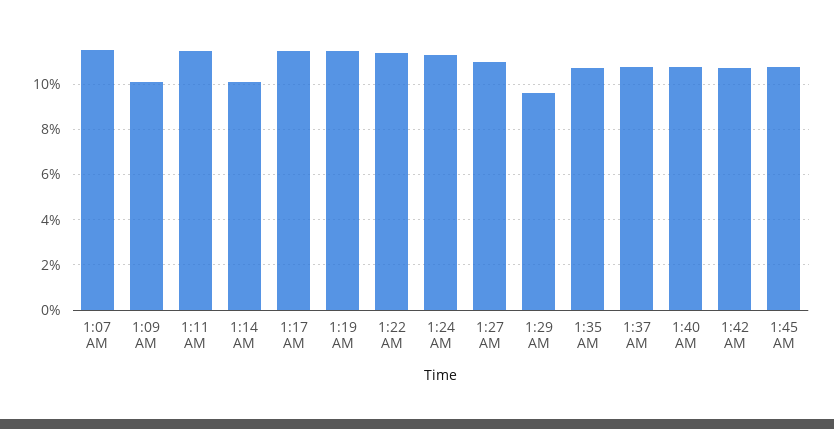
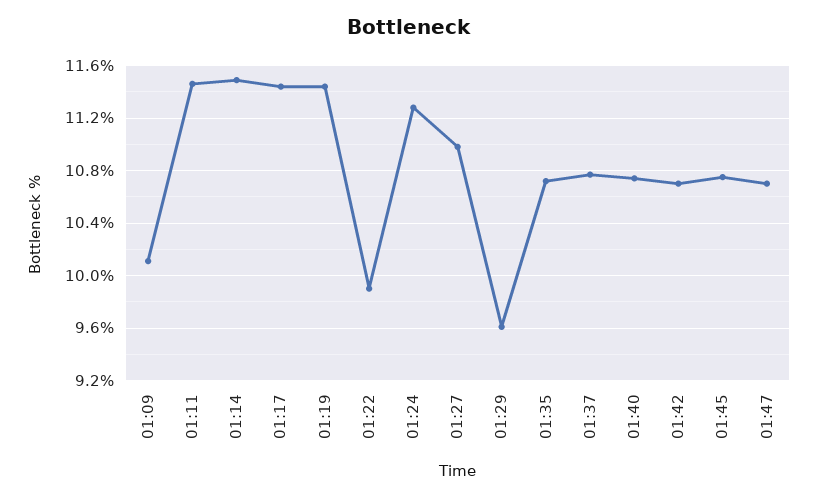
1:07 AM: 11.5 -> none
1:14 AM: 10 -> 11.5
1:22 AM: 11.5 -> 9.9
01:47: none -> 10.7

